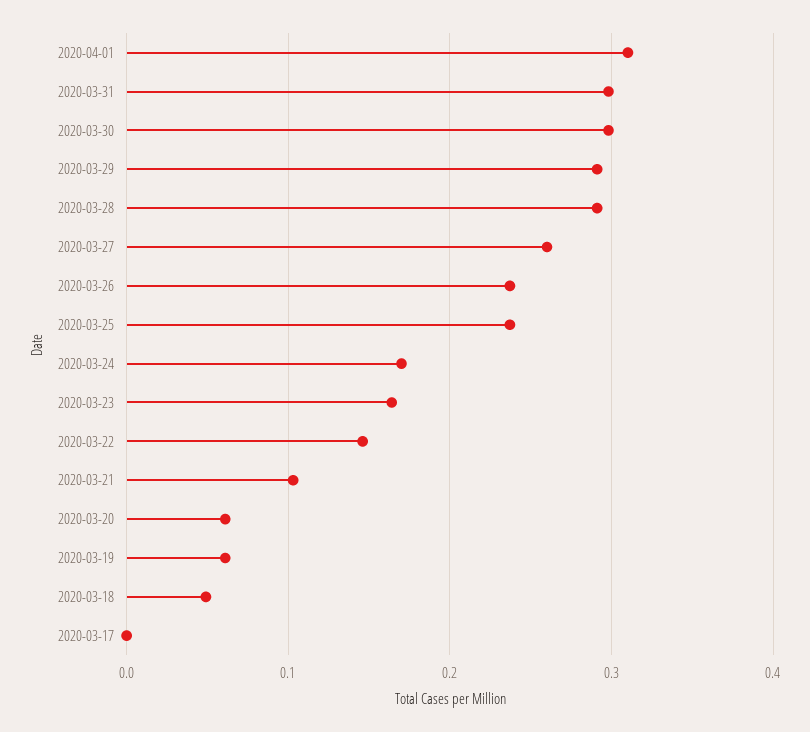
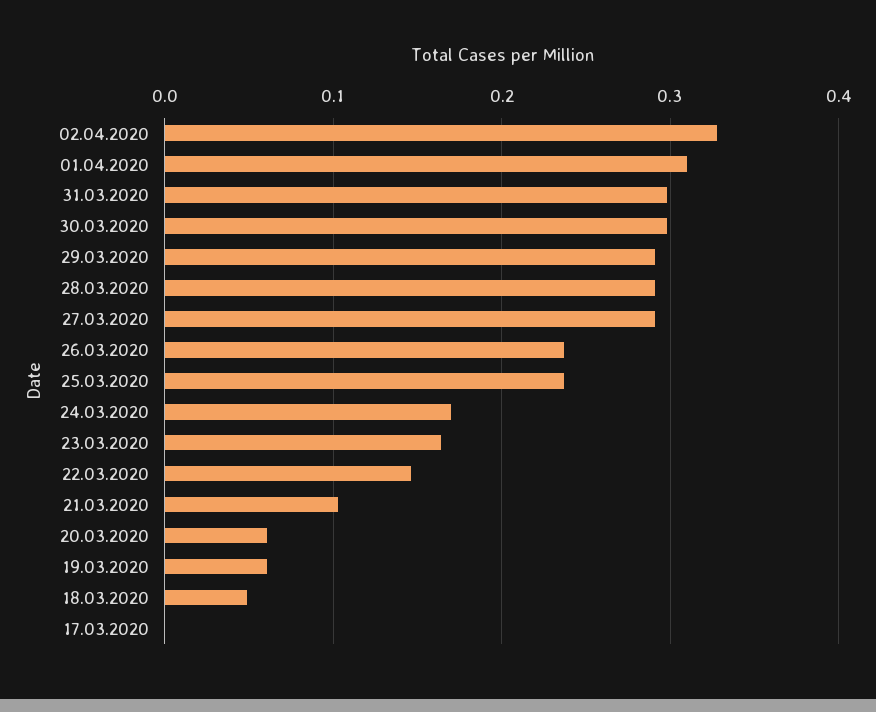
2020-03-27: 0.26 -> 0.29
02.04.2020: none -> 0.33

